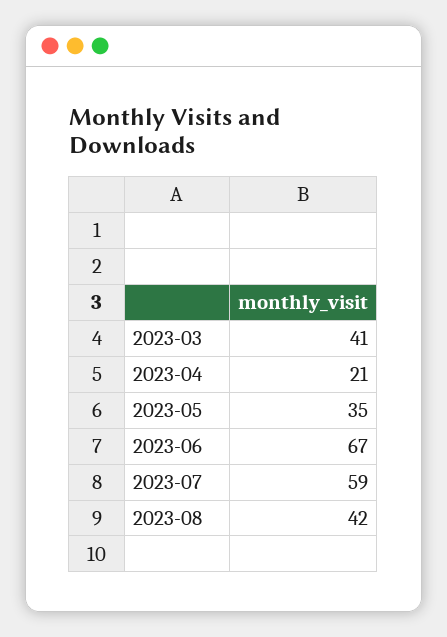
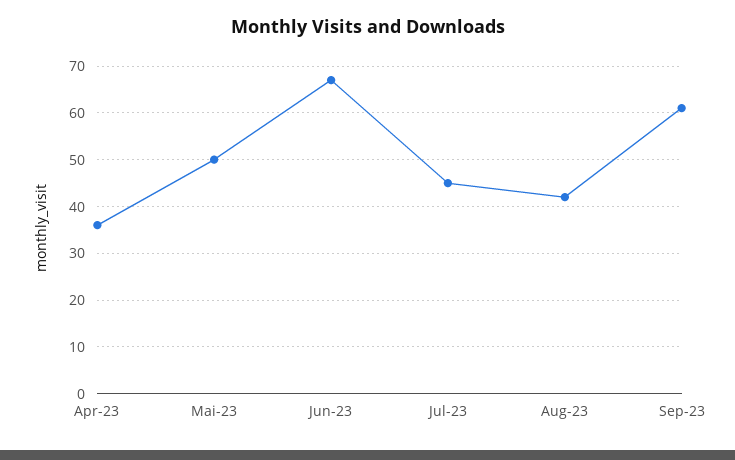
2023-03: 41 -> none
2023-04: 21 -> 35
2023-05: 35 -> 50
2023-07: 59 -> 45
Sep-23: none -> 60

